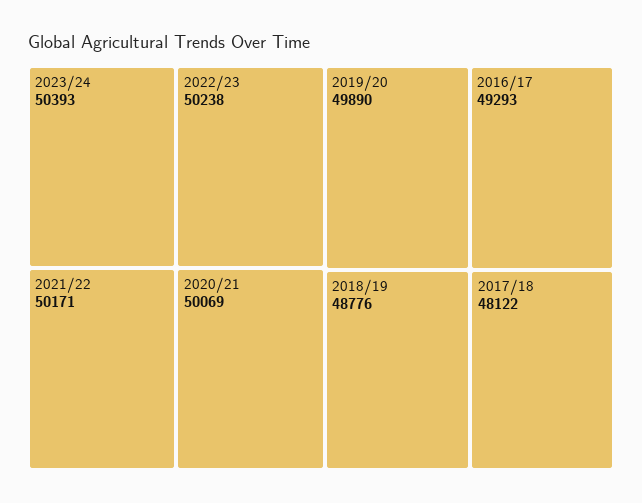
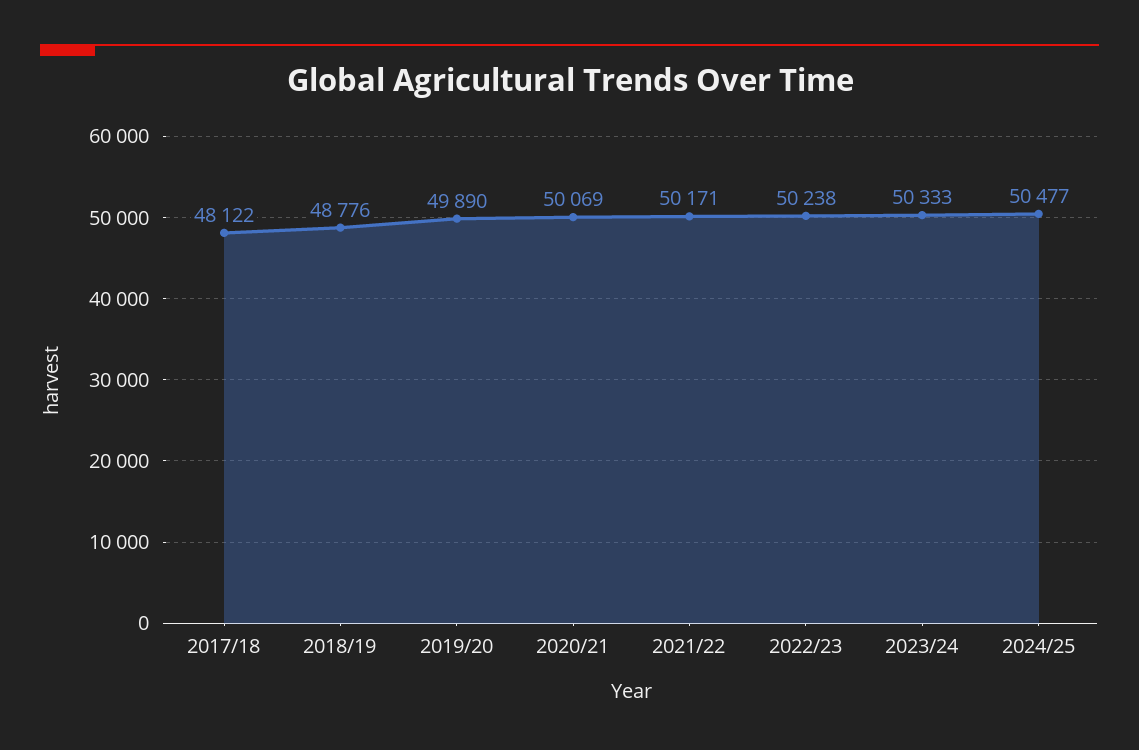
2023/24: 50393 -> 50333
2016/17: 49293 -> none
2024/25: none -> 50477

